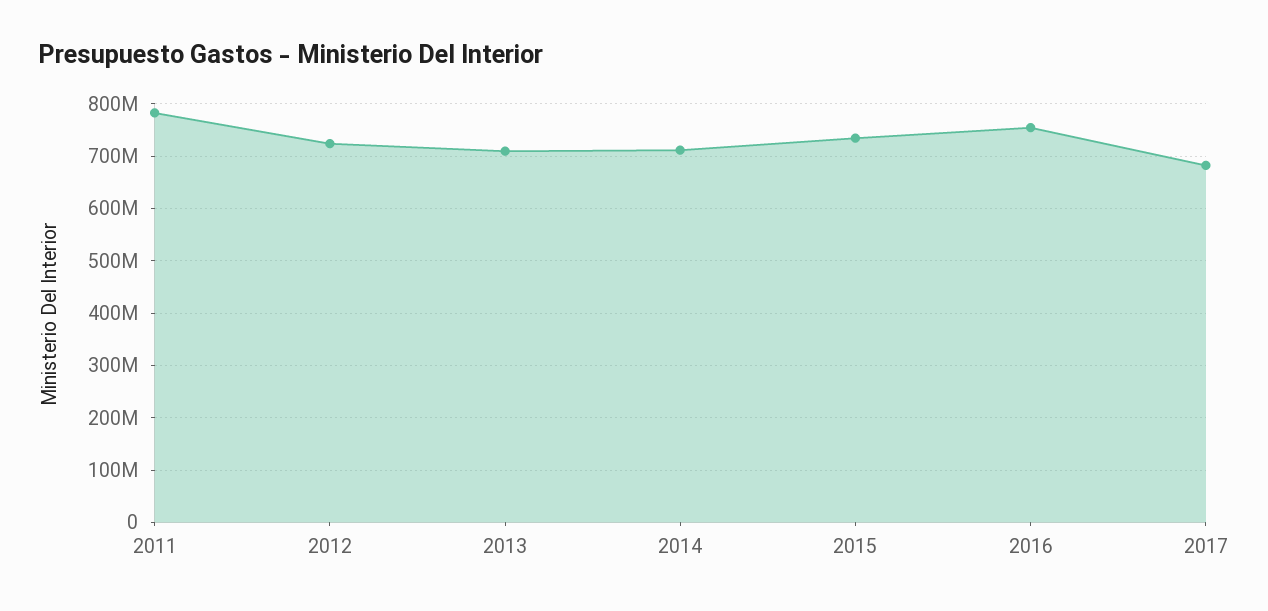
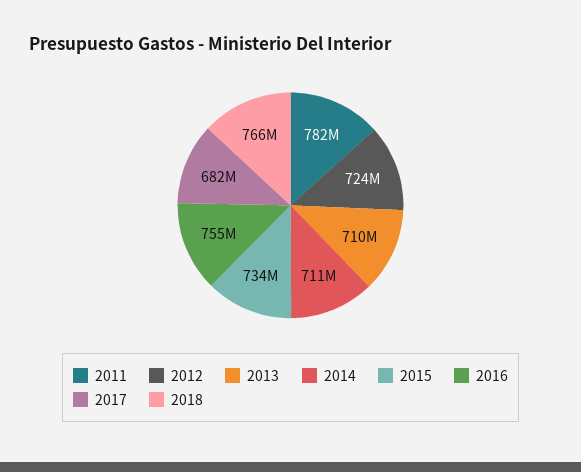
2018: none -> 766000000

